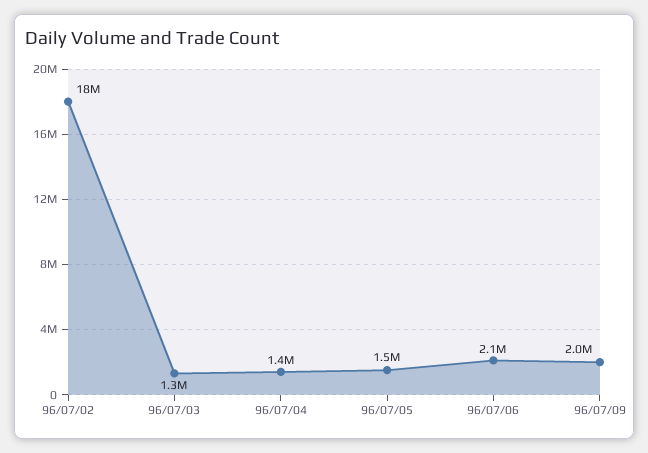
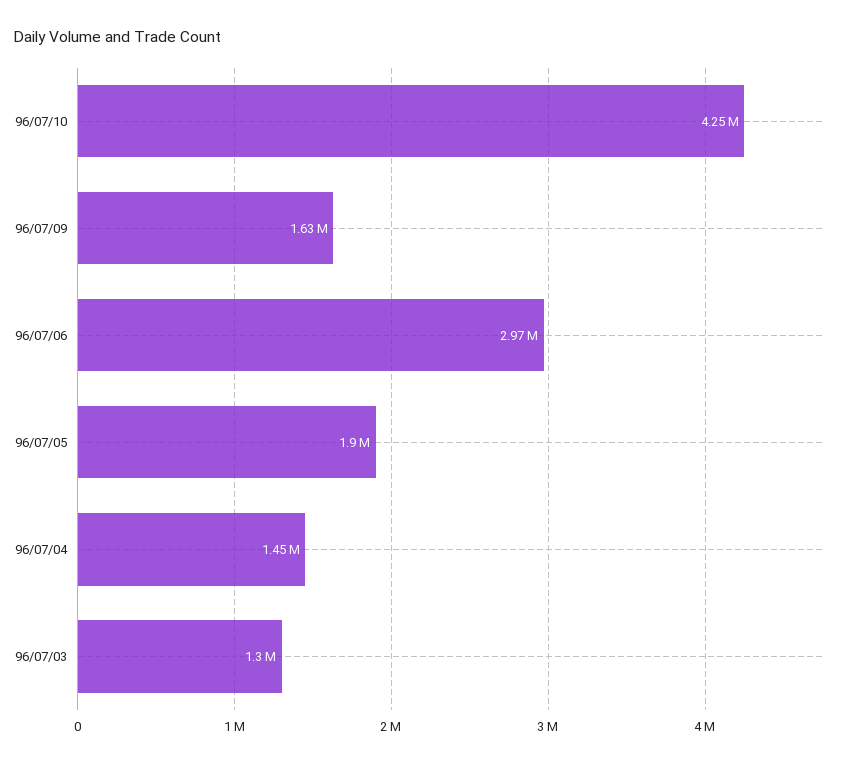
96/07/02: 18000000 -> none
96/07/05: 1500000 -> 1900000
96/07/06: 2100000 -> 2970000
96/07/09: 2000000 -> 1630000
96/07/10: none -> 4250000

